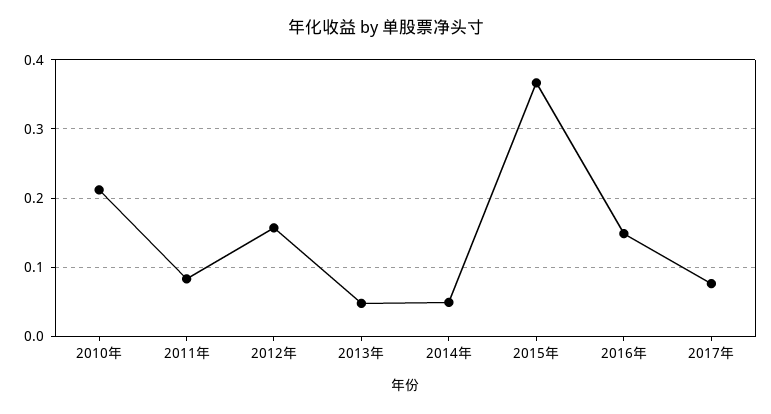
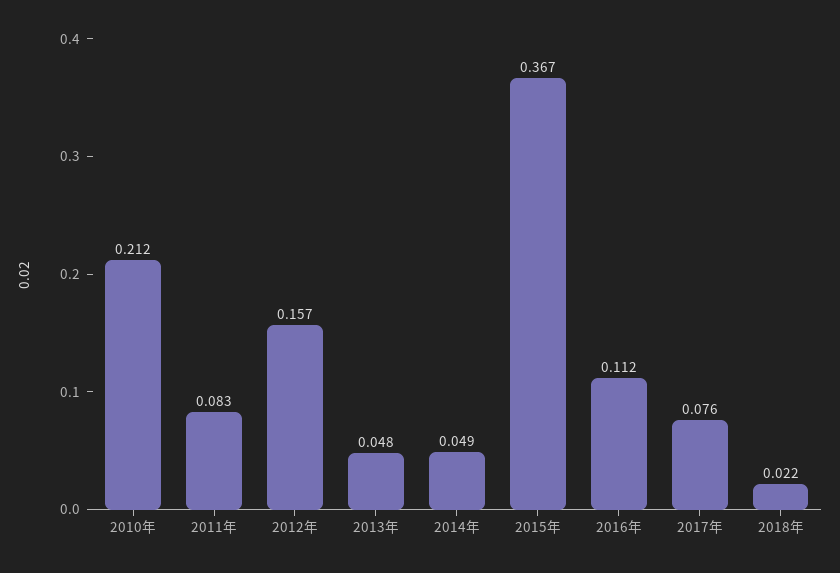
2016年: 0.15 -> 0.112
2018年: none -> 0.022

